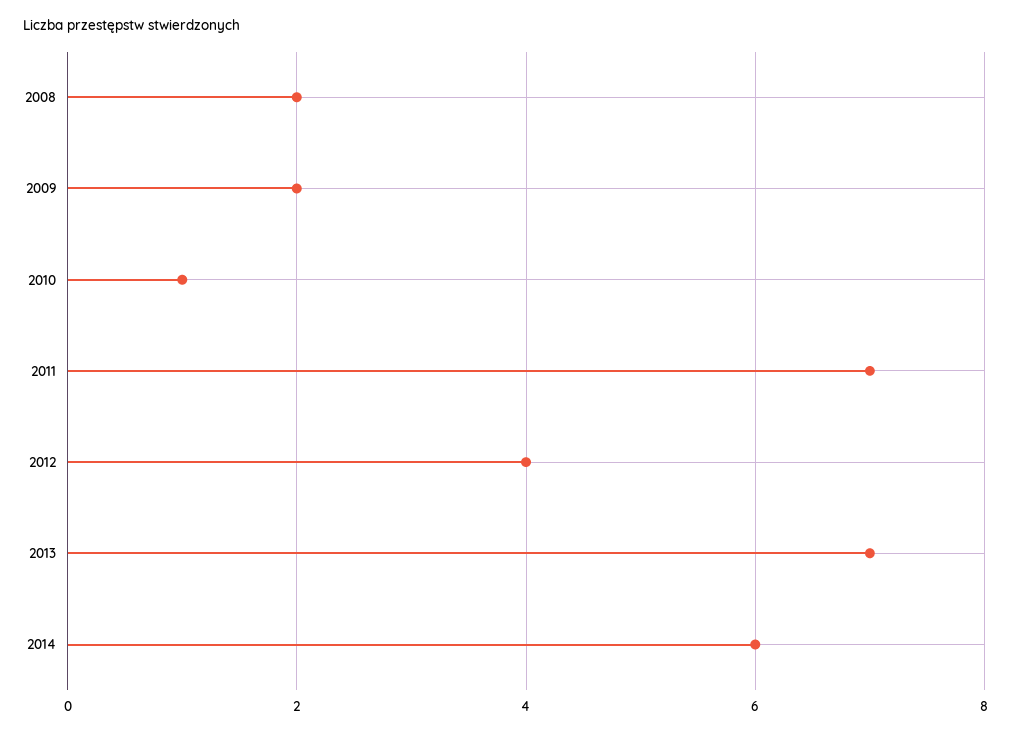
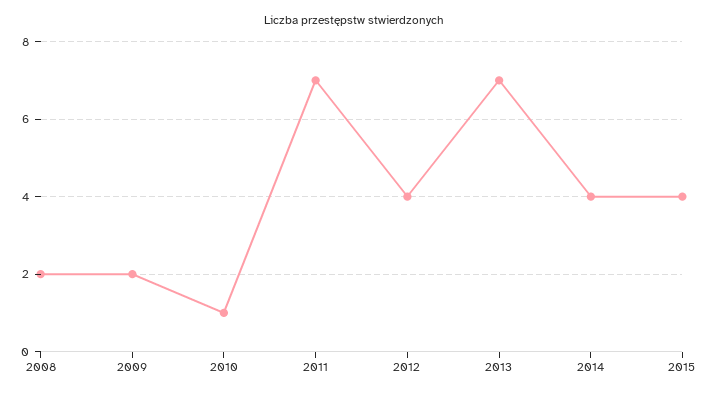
2014: 6 -> 4
2015: none -> 4

